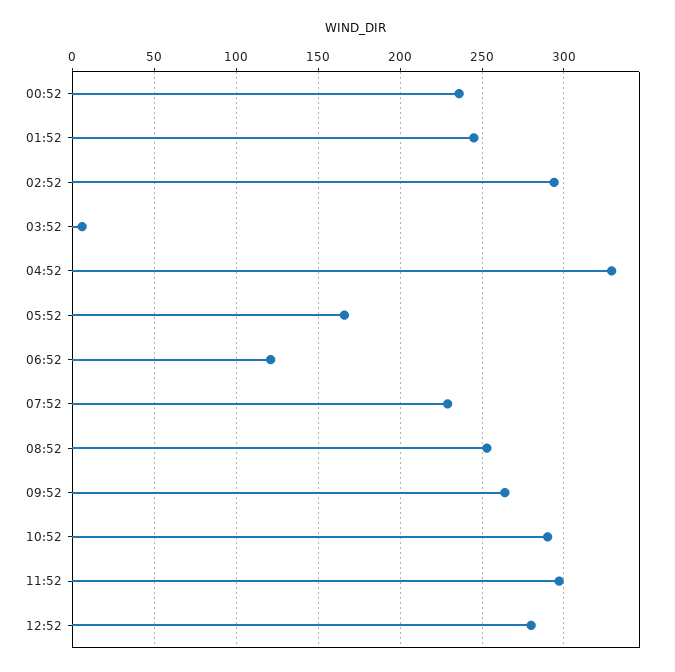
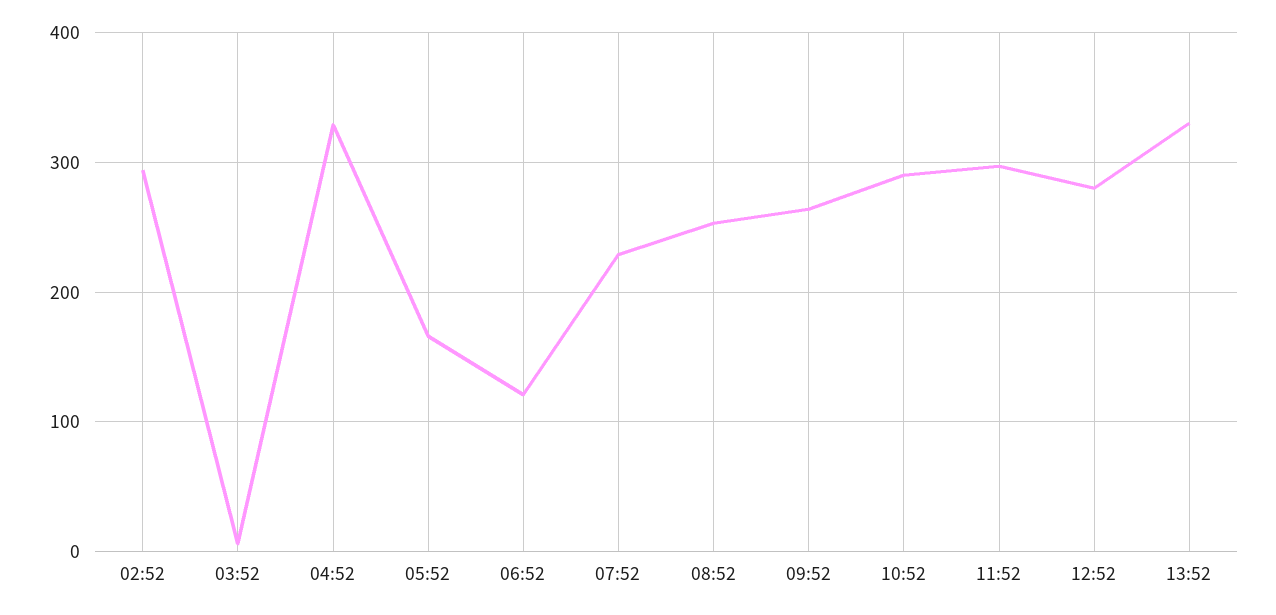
00:52: 235 -> none
01:52: 245 -> none
13:52: none -> 330

